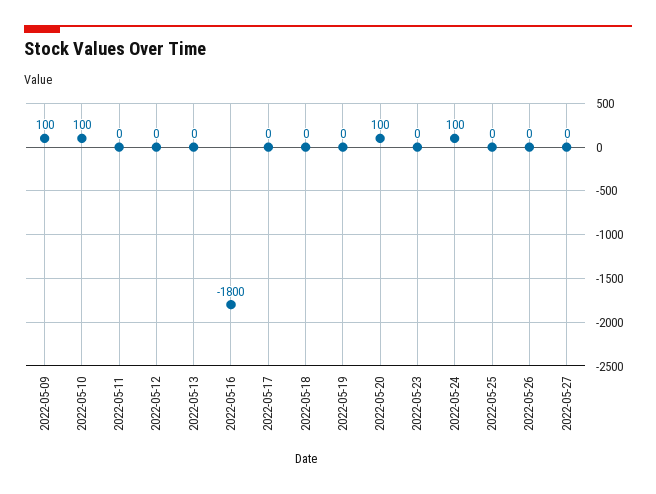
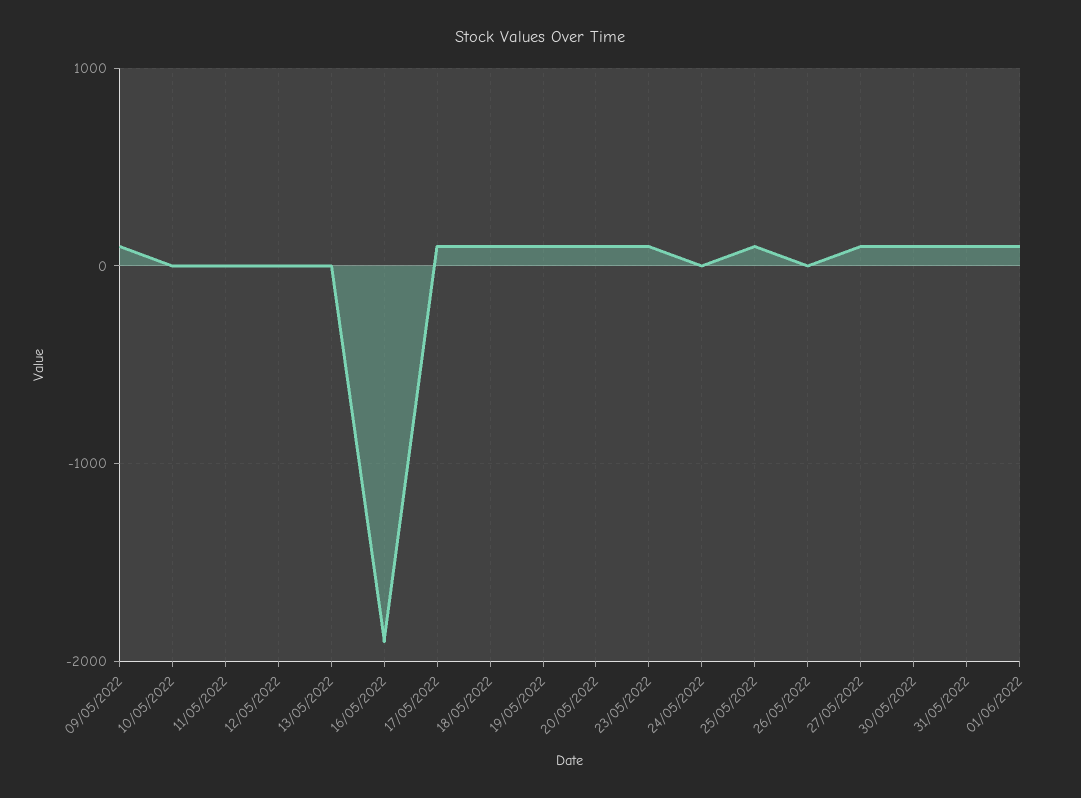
2022-05-10: 100 -> 0
2022-05-16: -1800 -> -1900
2022-05-17: 0 -> 100
2022-05-18: 0 -> 100
2022-05-19: 0 -> 100
2022-05-23: 0 -> 100
2022-05-24: 100 -> 0
2022-05-25: 0 -> 100
2022-05-27: 0 -> 100
30/05/2022: none -> 100
31/05/2022: none -> 100
01/06/2022: none -> 100

